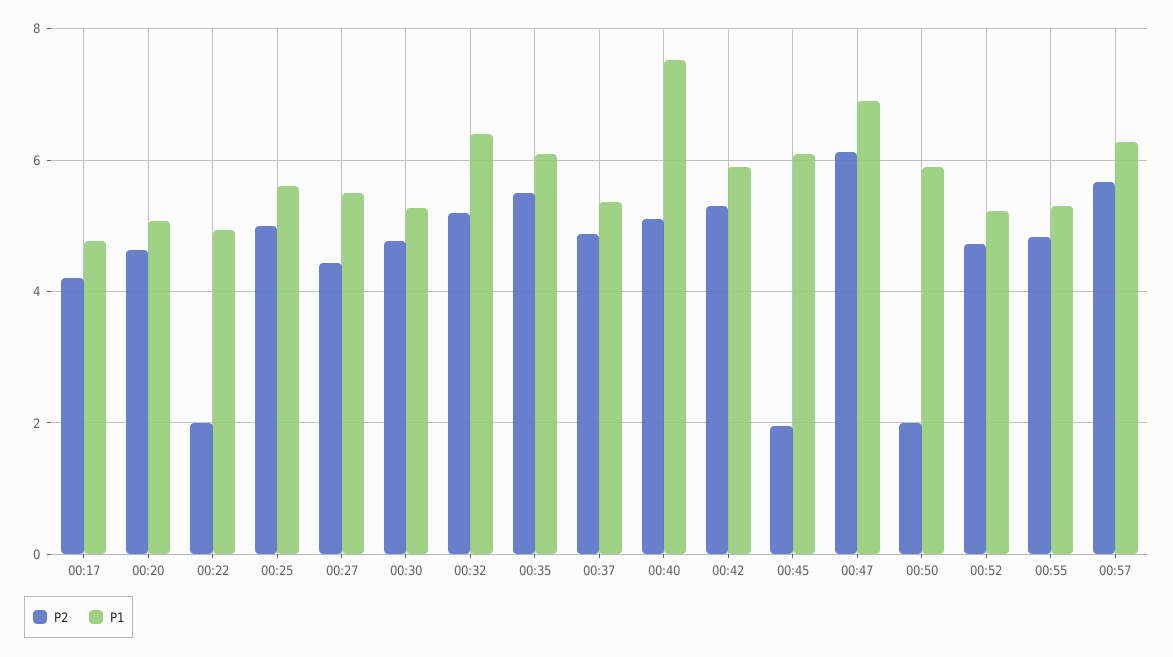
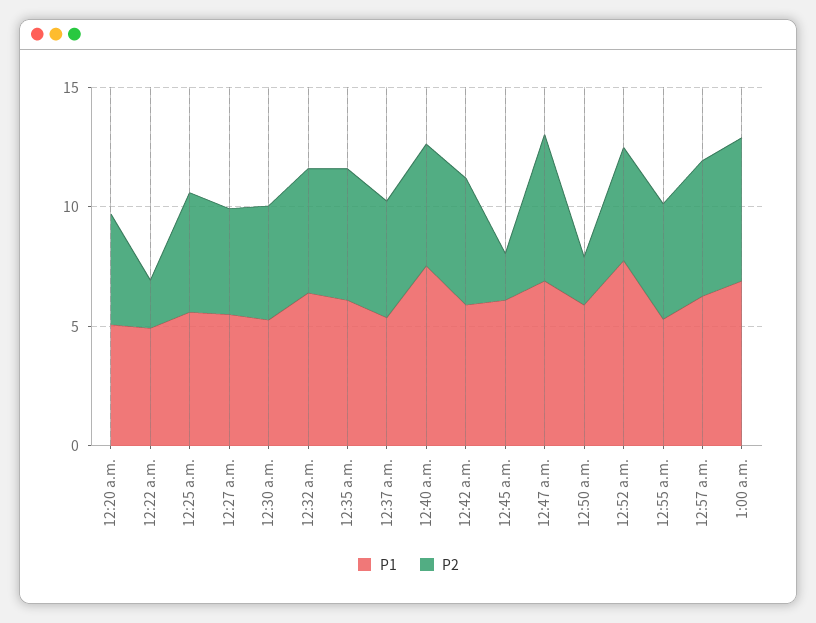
P2, 00:17: 4.2 -> none
P1, 00:17: 4.8 -> none
P1, 00:52: 5.2 -> 8
P1, 1:00 a.m.: none -> 7
P2, 1:00 a.m.: none -> 6

